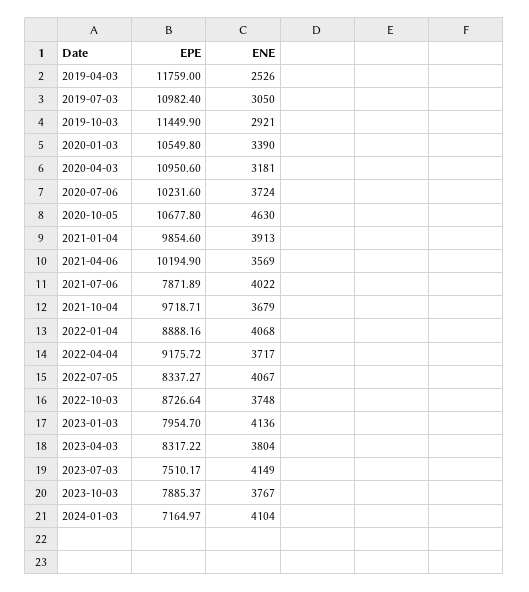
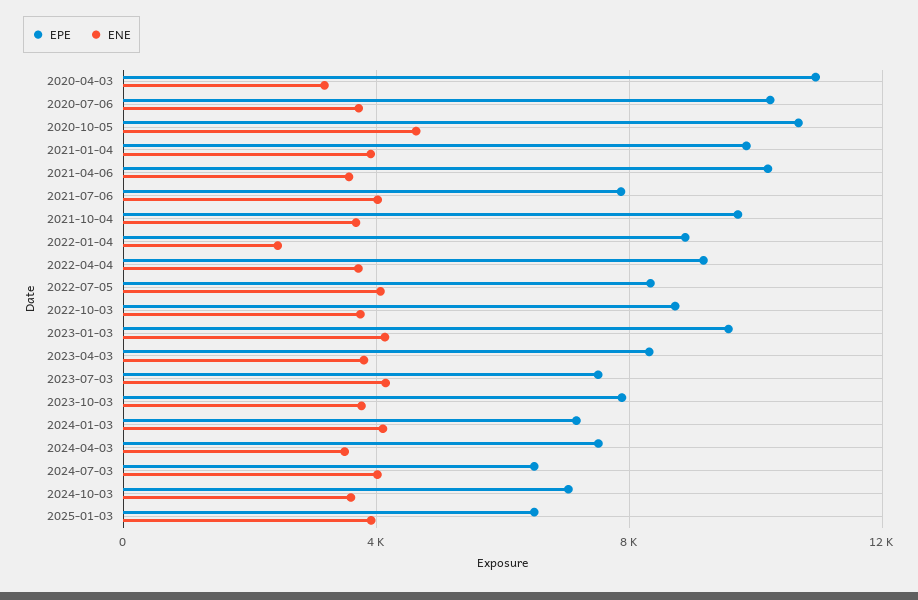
EPE, 2019-04-03: 11759 -> none
ENE, 2019-04-03: 2526 -> none
EPE, 2019-07-03: 10982.4 -> none
ENE, 2019-07-03: 3050 -> none
EPE, 2019-10-03: 11449.9 -> none
ENE, 2019-10-03: 2921 -> none
EPE, 2020-01-03: 10549.8 -> none
ENE, 2020-01-03: 3390 -> none
ENE, 2022-01-04: 4068 -> 2500
EPE, 2023-01-03: 7954.7 -> 9500
EPE, 2024-04-03: none -> 7500
ENE, 2024-04-03: none -> 3500
EPE, 2024-07-03: none -> 6500
ENE, 2024-07-03: none -> 4000
EPE, 2024-10-03: none -> 7000
ENE, 2024-10-03: none -> 3500
EPE, 2025-01-03: none -> 6500
ENE, 2025-01-03: none -> 4000

